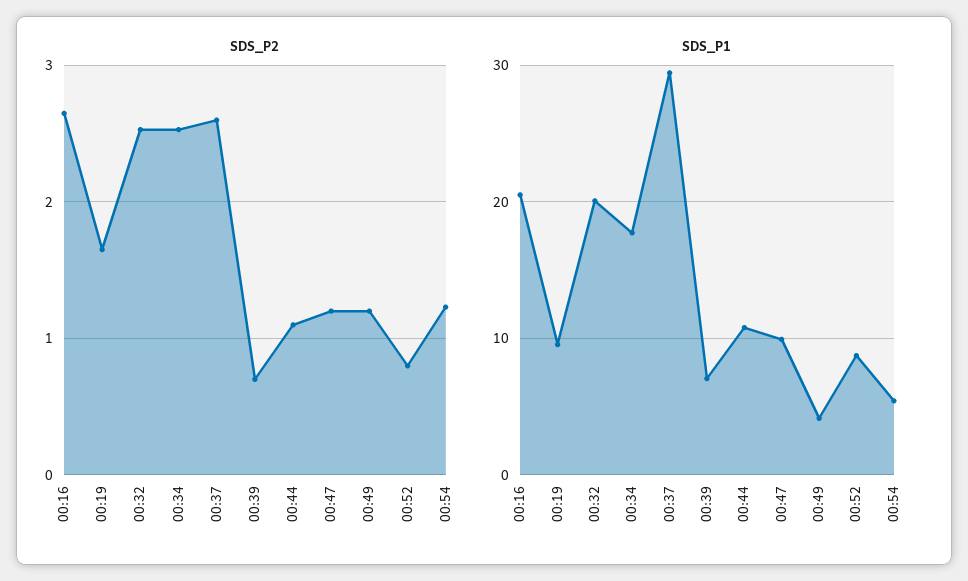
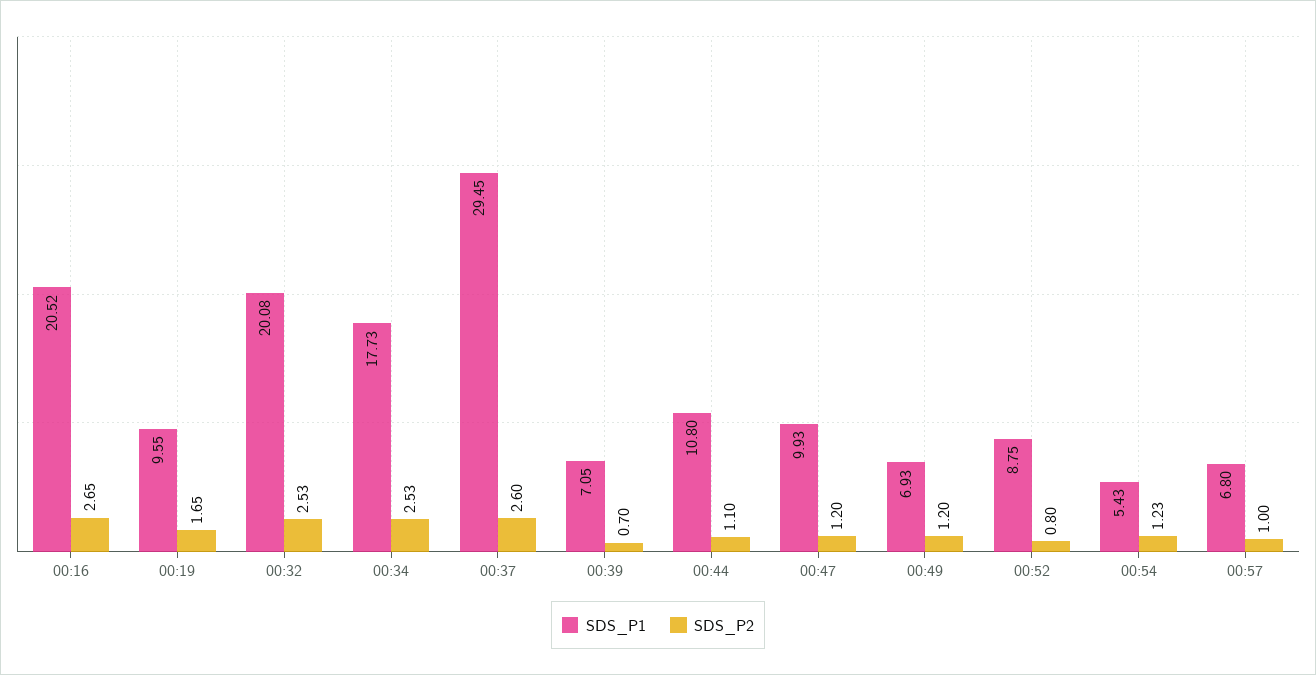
SDS_P1, 00:49: 4 -> 6.93
SDS_P1, 00:57: none -> 6.8
SDS_P2, 00:57: none -> 1

